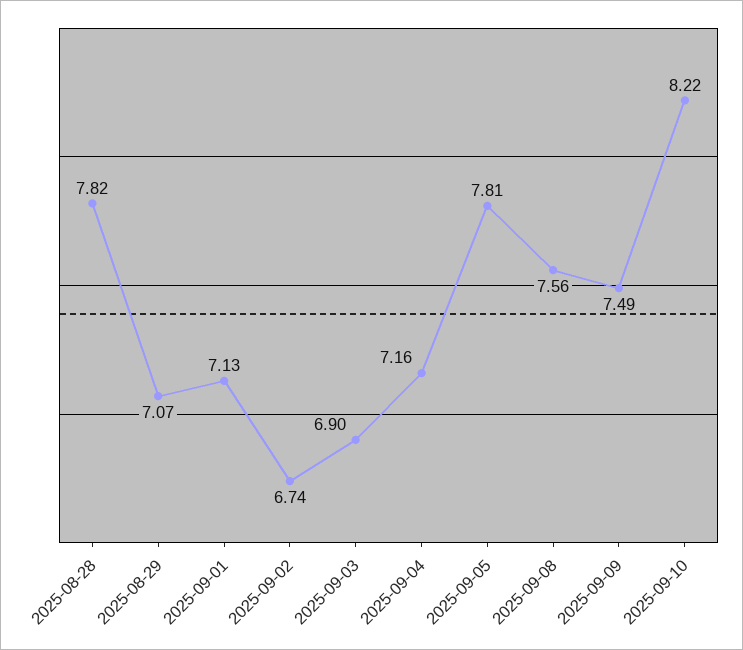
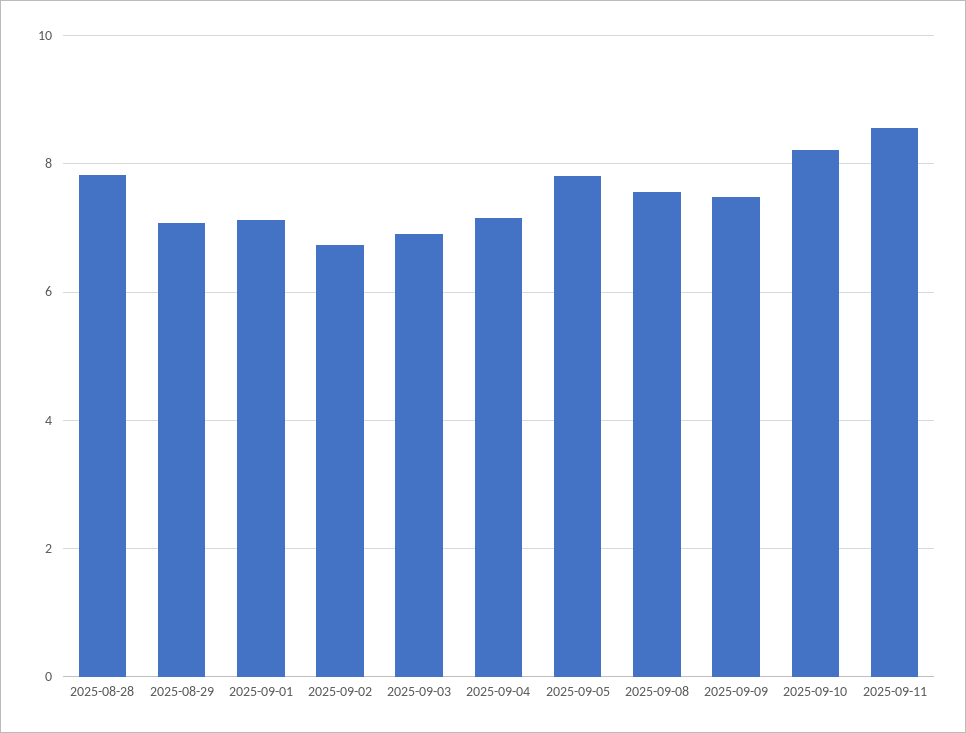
2025-09-11: none -> 8.6

